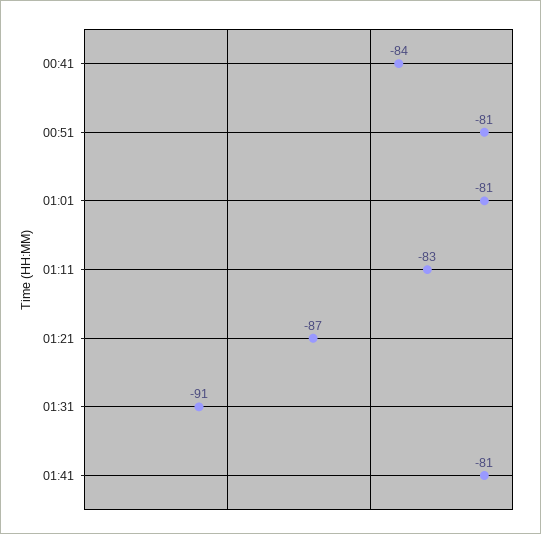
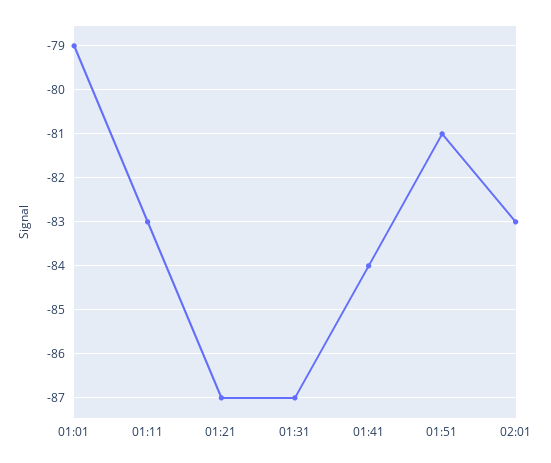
00:41: -84 -> none
00:51: -81 -> none
01:01: -81 -> -79
01:31: -91 -> -87
01:41: -81 -> -84
01:51: none -> -81
02:01: none -> -83

